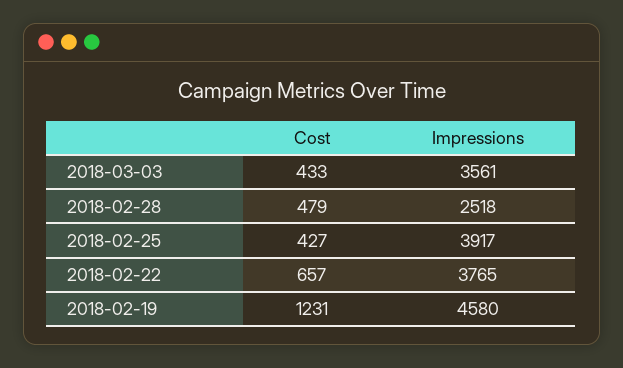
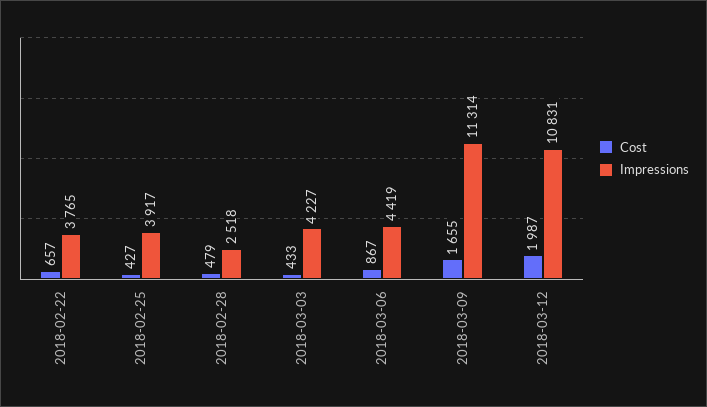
Impressions, 2018-03-03: 3561 -> 4227
Cost, 2018-02-19: 1231 -> none
Impressions, 2018-02-19: 4580 -> none
Cost, 2018-03-06: none -> 867
Impressions, 2018-03-06: none -> 4419
Cost, 2018-03-09: none -> 1655
Impressions, 2018-03-09: none -> 11314
Cost, 2018-03-12: none -> 1987
Impressions, 2018-03-12: none -> 10831

